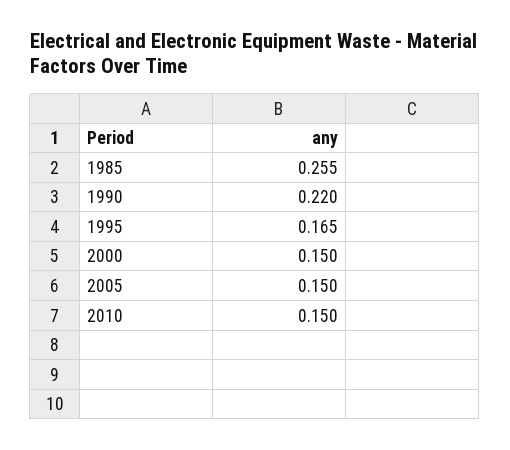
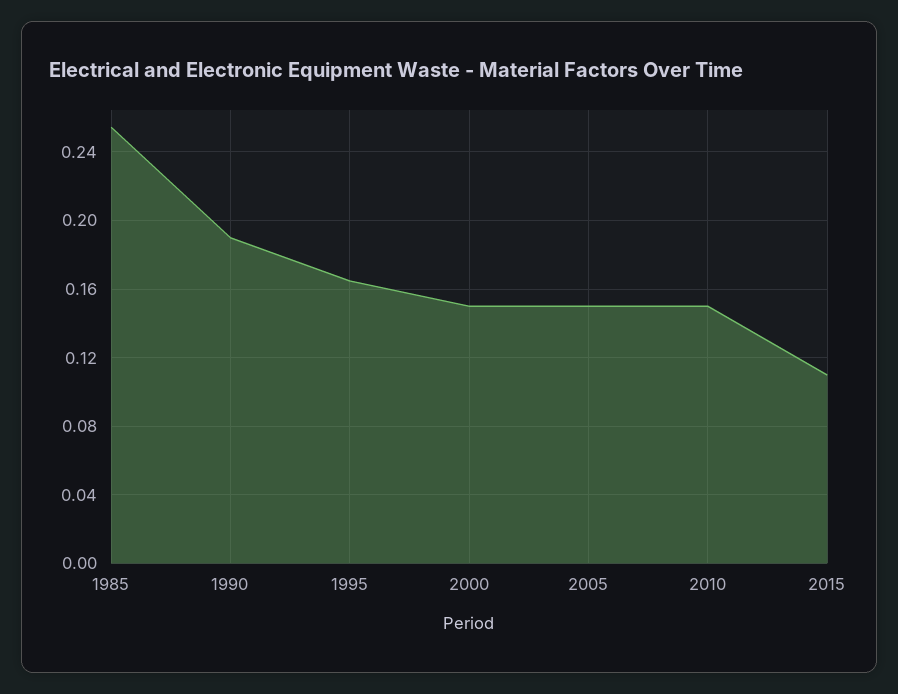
1990: 0.22 -> 0.19
2015: none -> 0.11

